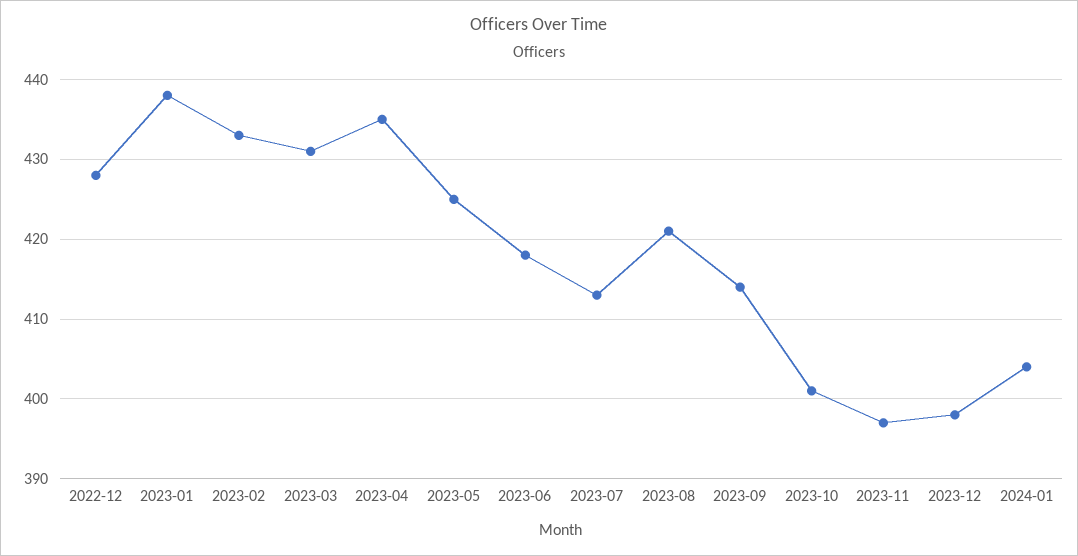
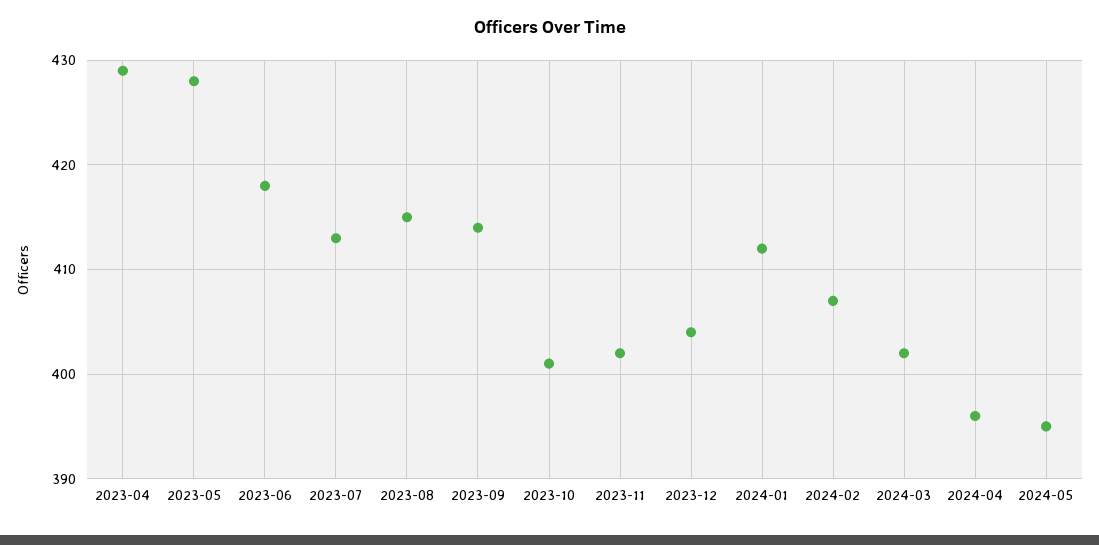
2022-12: 428 -> none
2023-01: 438 -> none
2023-02: 433 -> none
2023-03: 431 -> none
2023-04: 435 -> 429
2023-05: 425 -> 428
2023-08: 421 -> 415
2023-11: 397 -> 402
2023-12: 398 -> 404
2024-01: 404 -> 412
2024-02: none -> 407
2024-03: none -> 402
2024-04: none -> 396
2024-05: none -> 395

